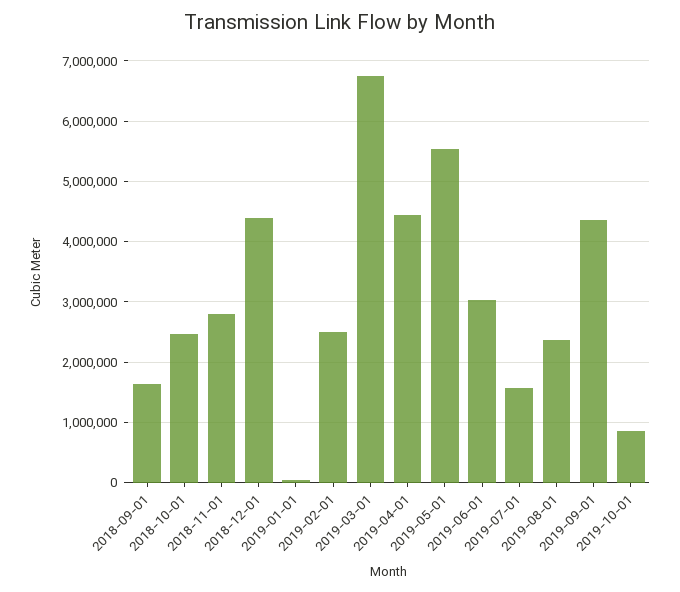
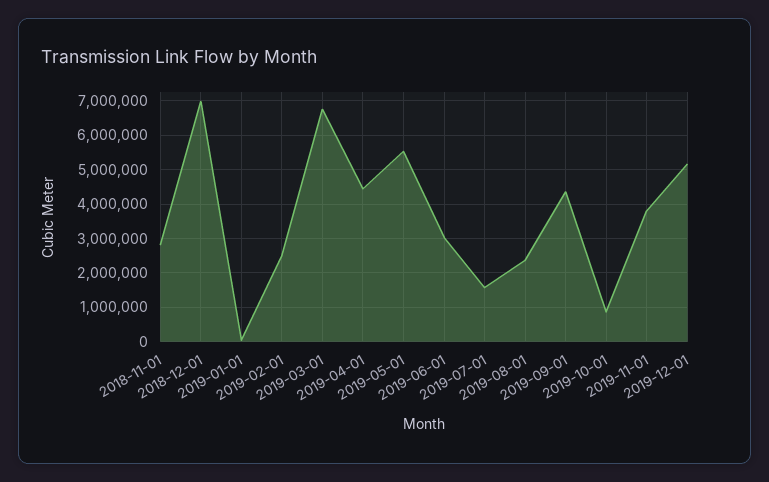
2018-09-01: 1600000 -> none
2018-10-01: 2500000 -> none
2018-12-01: 4400000 -> 7000000
2019-11-01: none -> 3800000
2019-12-01: none -> 5200000

